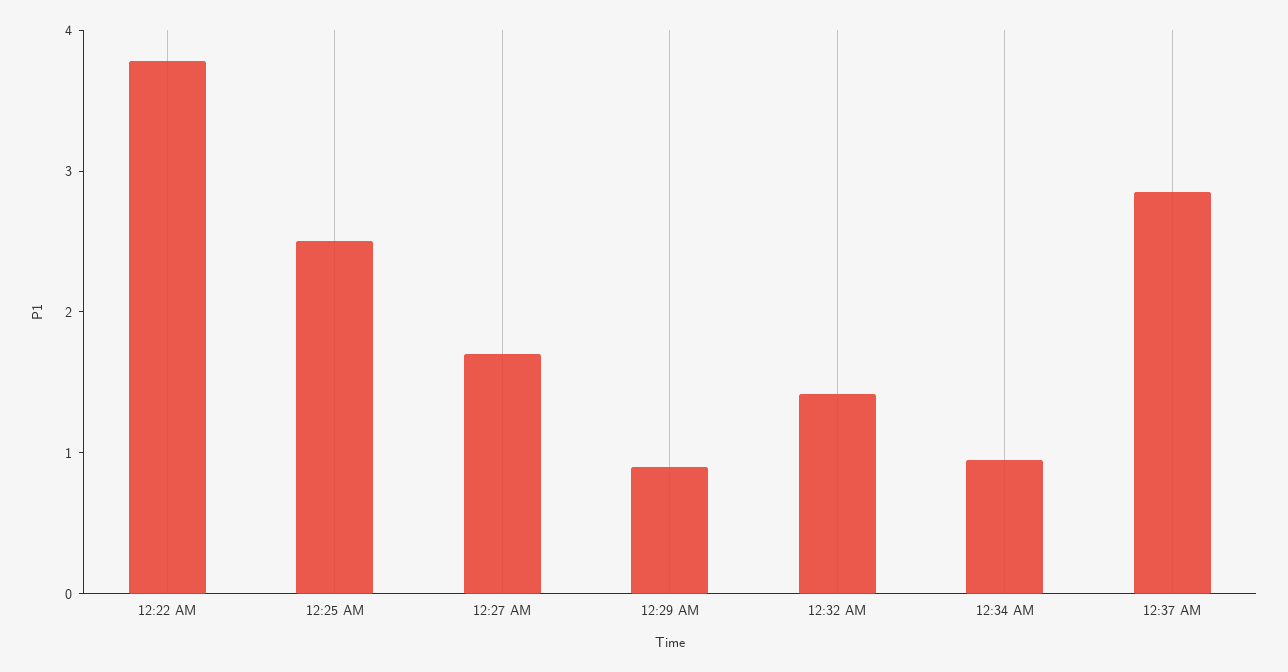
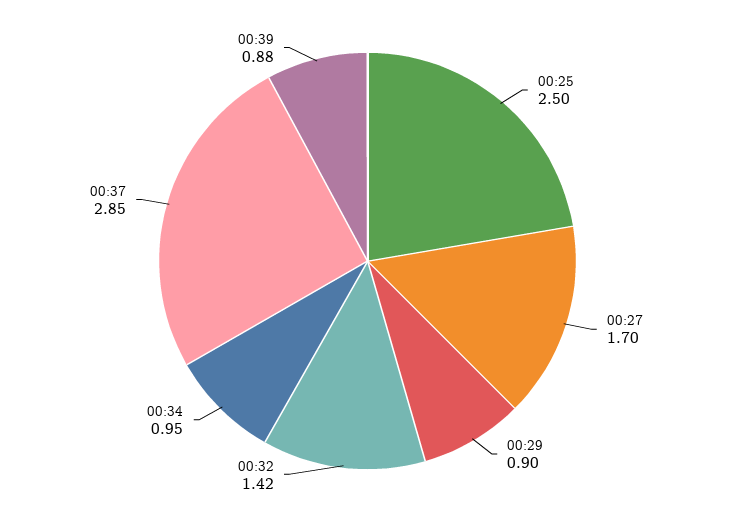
12:22 AM: 3.8 -> none
00:39: none -> 0.88

